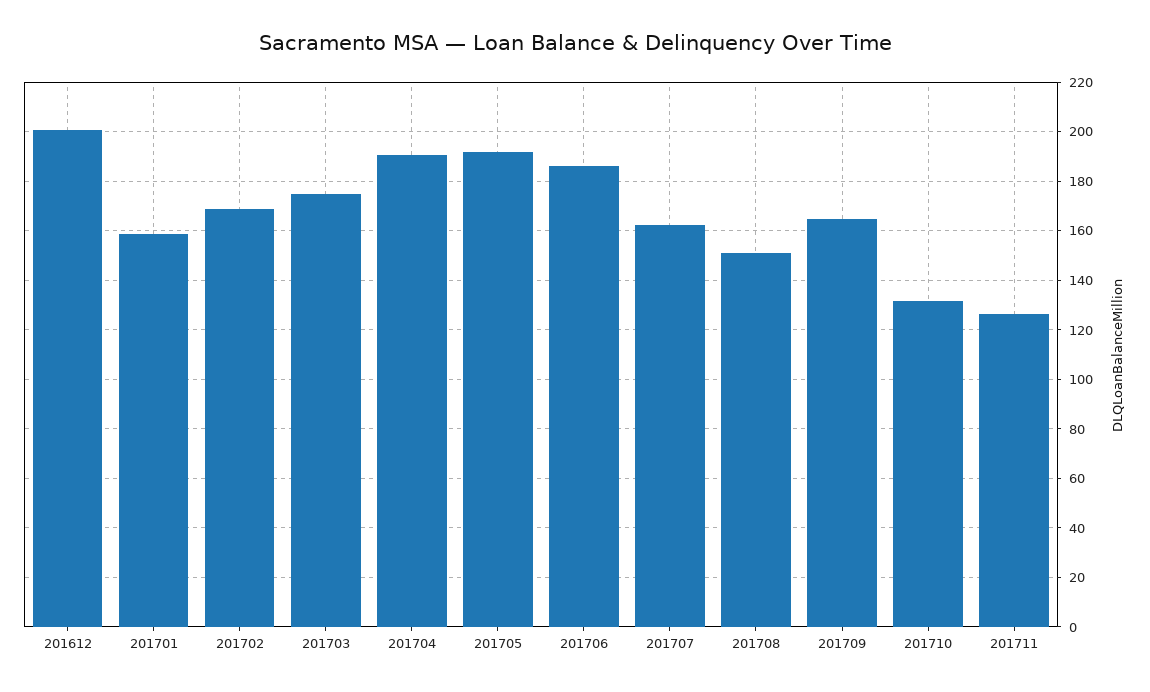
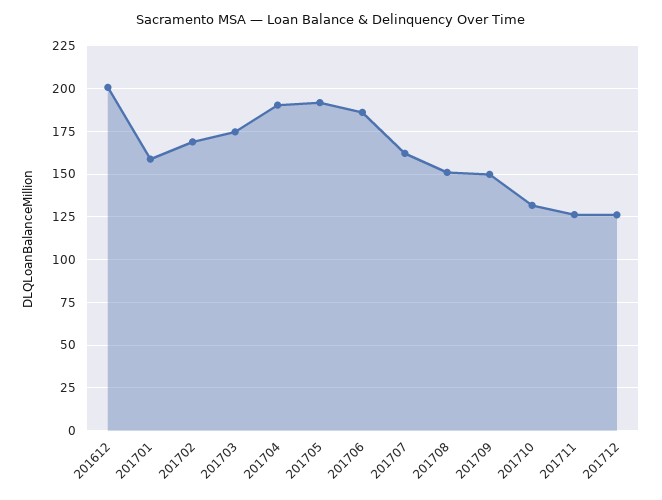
201709: 165 -> 150
201712: none -> 125

